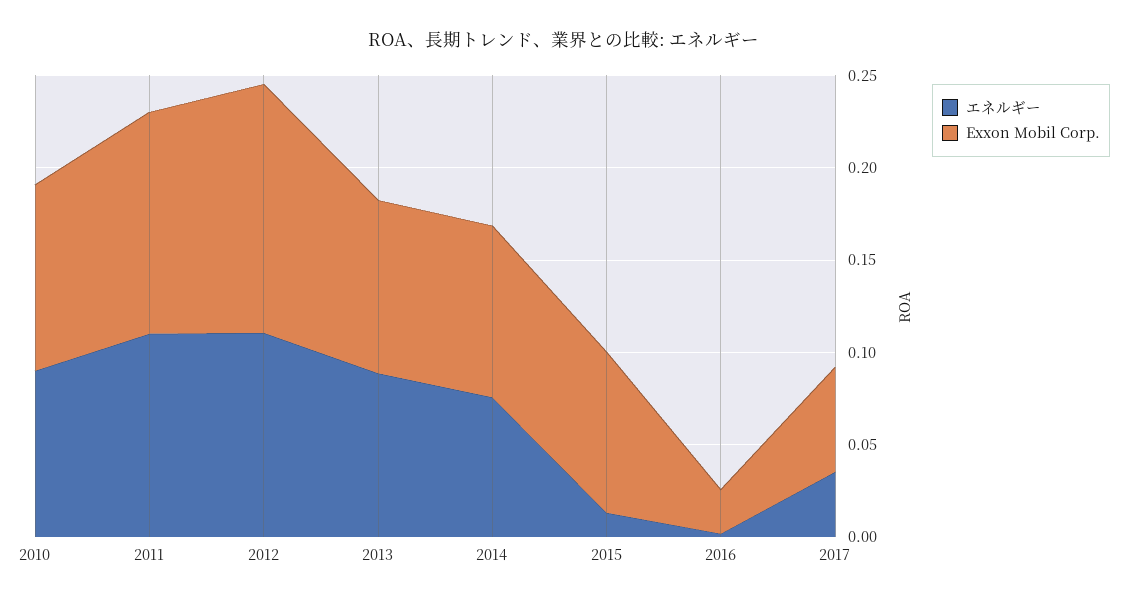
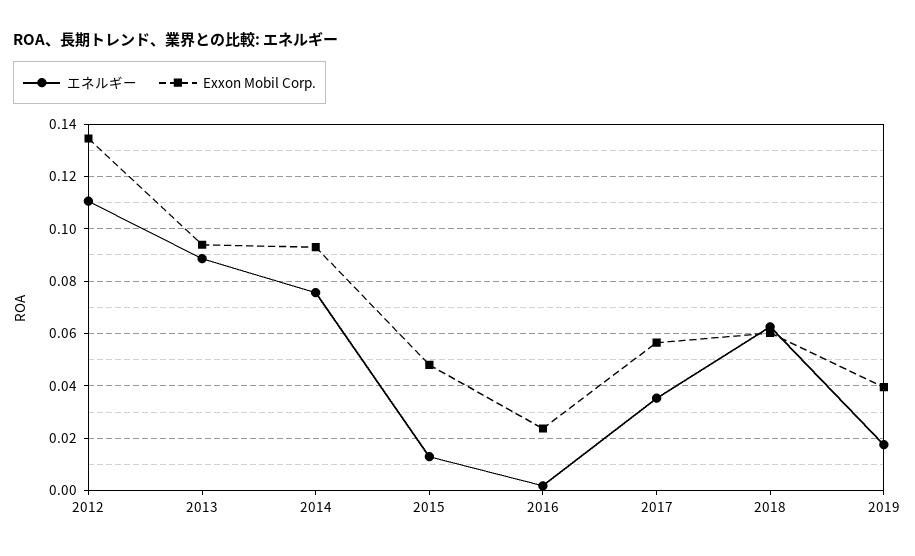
エネルギー, 2010: 0.09 -> none
Exxon Mobil Corp., 2010: 0.1 -> none
エネルギー, 2011: 0.11 -> none
Exxon Mobil Corp., 2011: 0.12 -> none
Exxon Mobil Corp., 2015: 0.09 -> 0.0475
エネルギー, 2018: none -> 0.0625
Exxon Mobil Corp., 2018: none -> 0.06
エネルギー, 2019: none -> 0.0175
Exxon Mobil Corp., 2019: none -> 0.04

